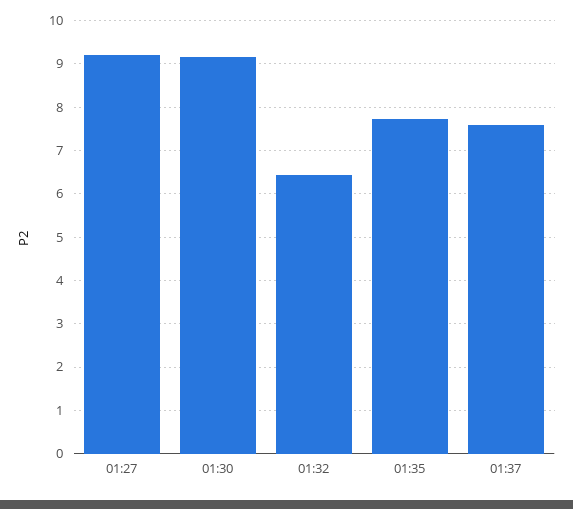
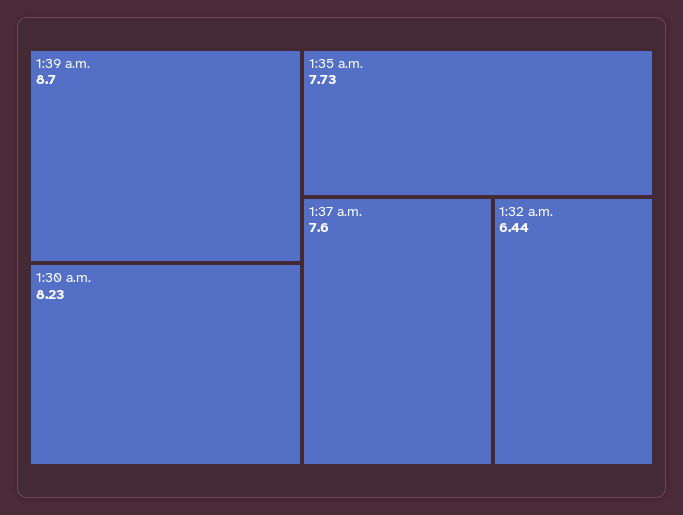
01:27: 9.2 -> none
01:30: 9.2 -> 8.23
1:39 a.m.: none -> 8.7

